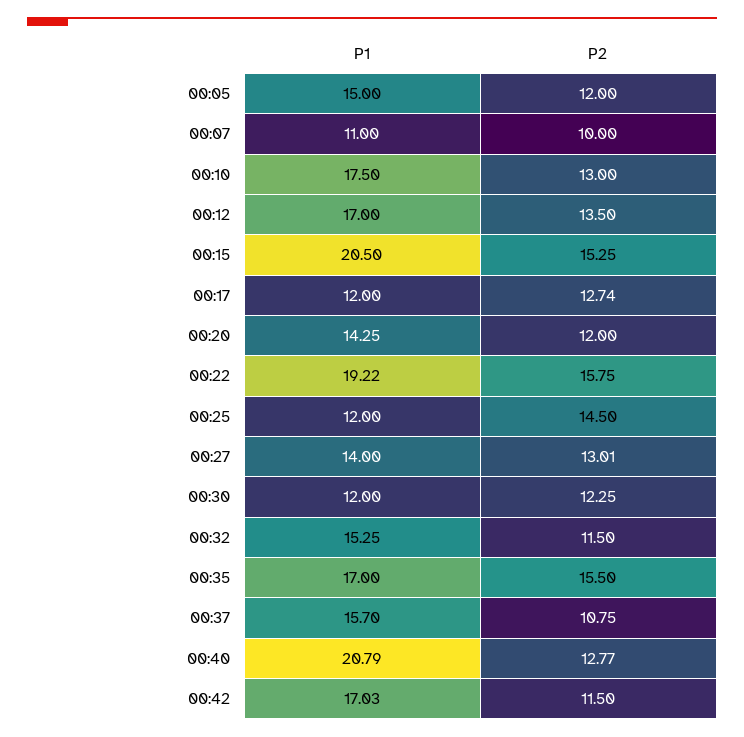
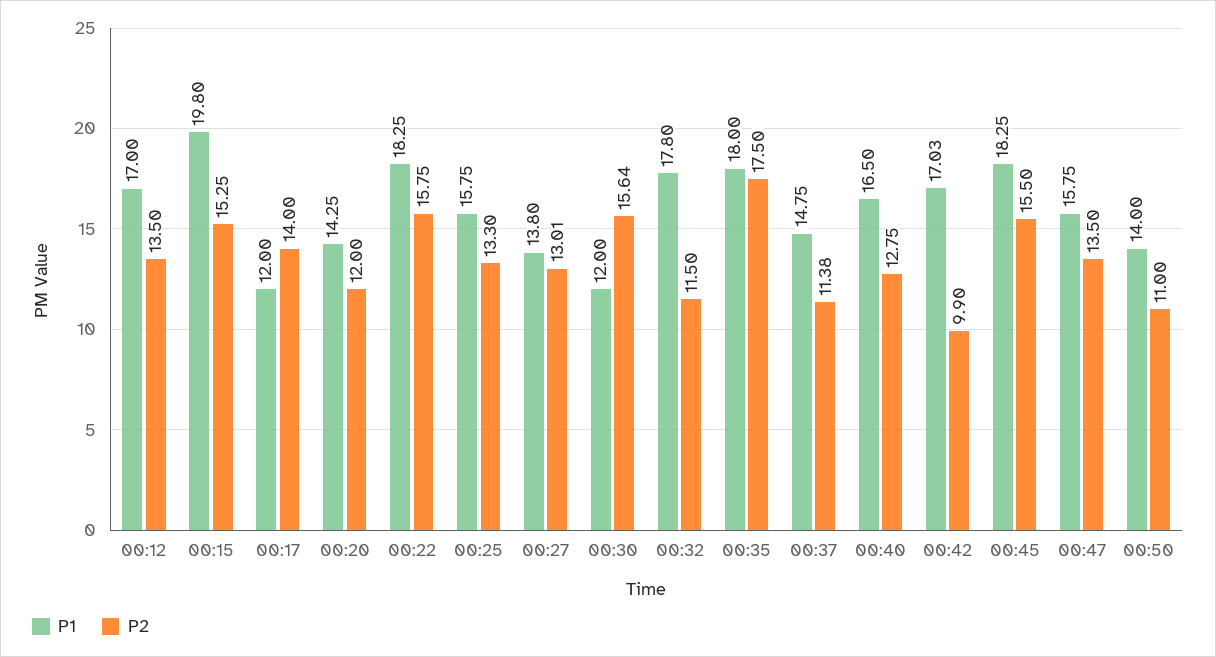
P1, 00:05: 15 -> none
P2, 00:05: 12 -> none
P1, 00:07: 11 -> none
P2, 00:07: 10 -> none
P1, 00:10: 17.5 -> none
P2, 00:10: 13 -> none
P1, 00:15: 20.5 -> 19.8
P2, 00:17: 12.74 -> 14
P1, 00:22: 19.22 -> 18.25
P1, 00:25: 12 -> 15.75
P2, 00:25: 14.5 -> 13.3
P1, 00:27: 14 -> 13.8
P2, 00:30: 12.25 -> 15.64
P1, 00:32: 15.25 -> 17.8
P1, 00:35: 17 -> 18
P2, 00:35: 15.5 -> 17.5
P1, 00:37: 15.7 -> 14.75
P2, 00:37: 10.75 -> 11.38
P1, 00:40: 20.79 -> 16.5
P2, 00:40: 12.77 -> 12.75
P2, 00:42: 11.5 -> 9.9
P1, 00:45: none -> 18.25
P2, 00:45: none -> 15.5
P1, 00:47: none -> 15.75
P2, 00:47: none -> 13.5
P1, 00:50: none -> 14
P2, 00:50: none -> 11

